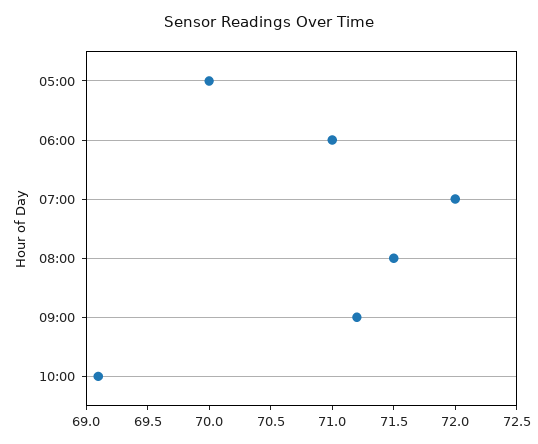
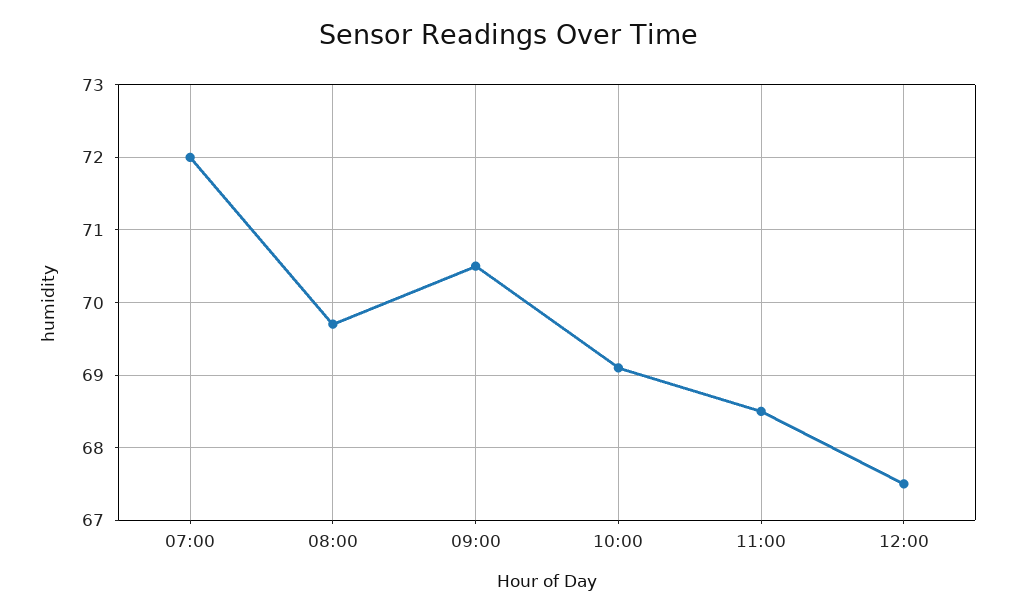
05:00: 70 -> none
06:00: 71 -> none
08:00: 71.5 -> 69.7
09:00: 71.2 -> 70.5
11:00: none -> 68.5
12:00: none -> 67.5

